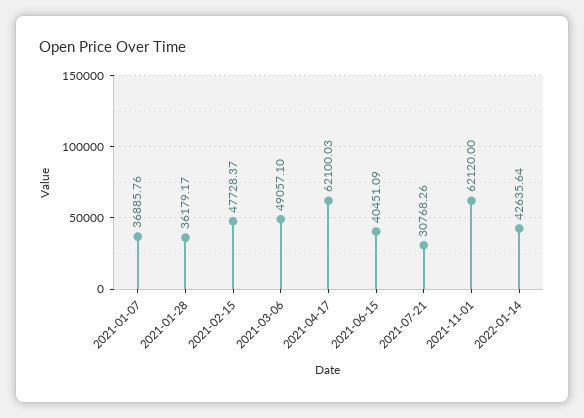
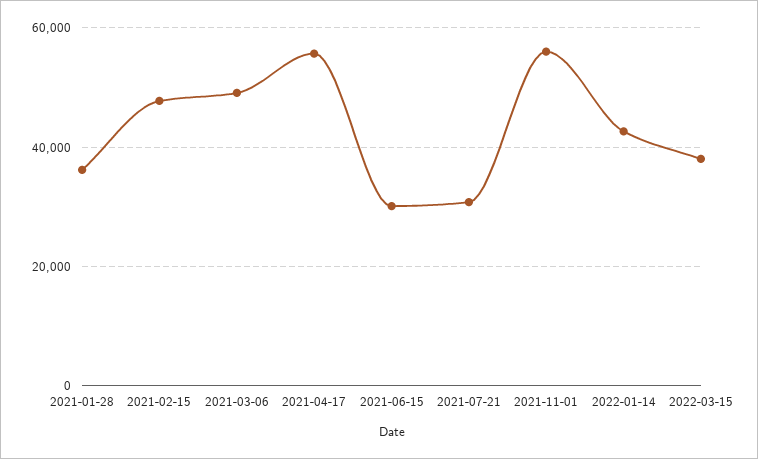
2021-01-07: 36885.76 -> none
2021-04-17: 62100.03 -> 56000
2021-06-15: 40451.09 -> 30000
2021-11-01: 62120 -> 56000
2022-03-15: none -> 38000

